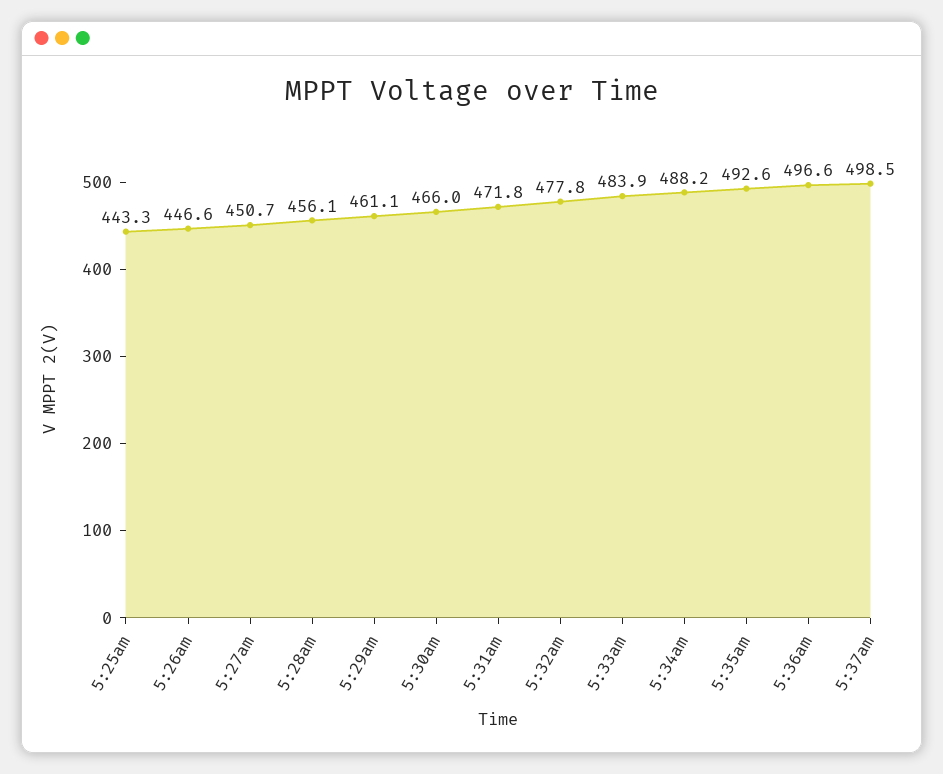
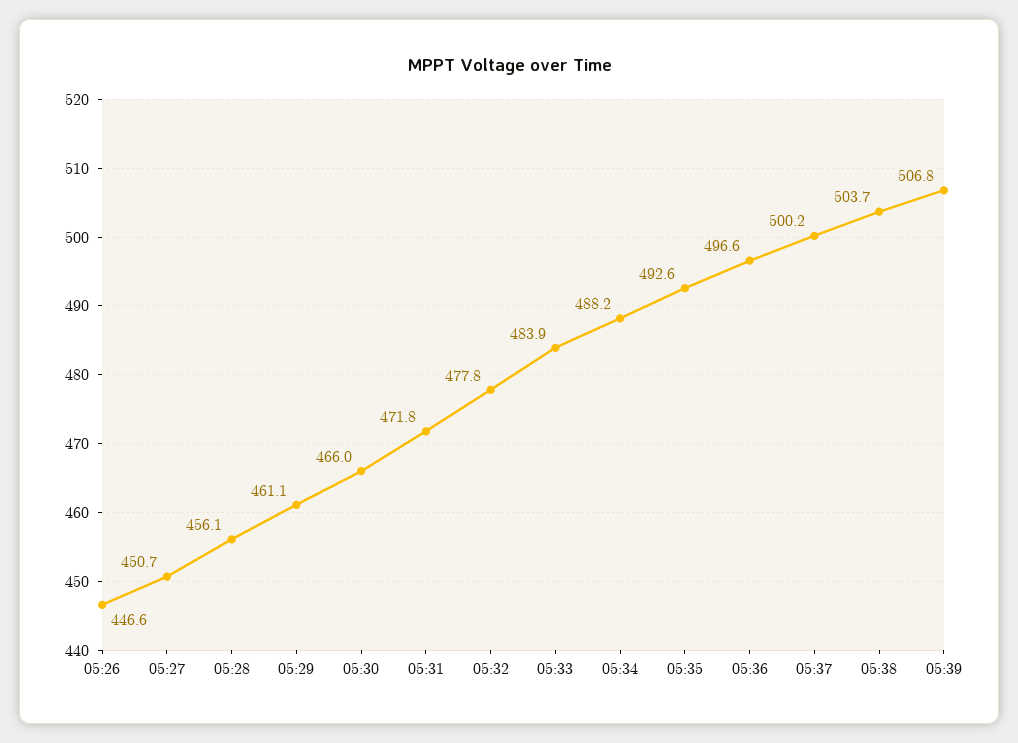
5:25am: 443.3 -> none
5:37am: 498.5 -> 500.2
05:38: none -> 503.7
05:39: none -> 506.8

